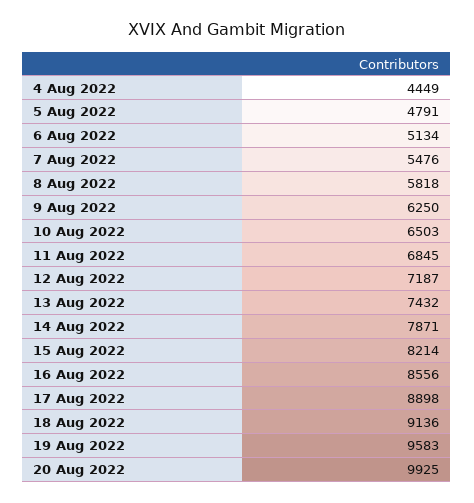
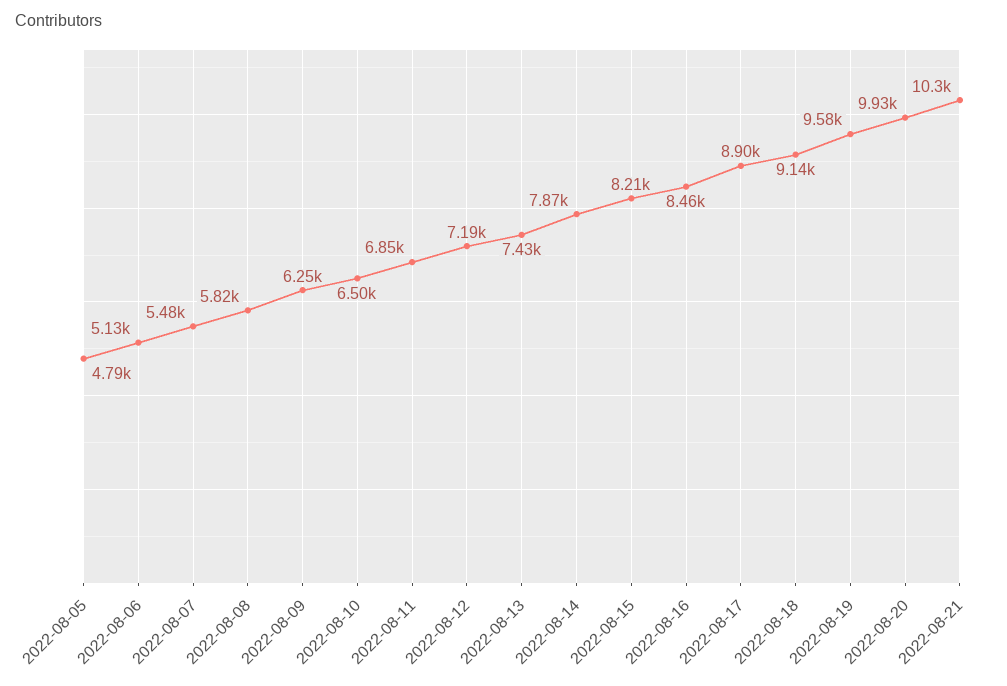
4 Aug 2022: 4449 -> none
16 Aug 2022: 8556 -> 8460
2022-08-21: none -> 10300

